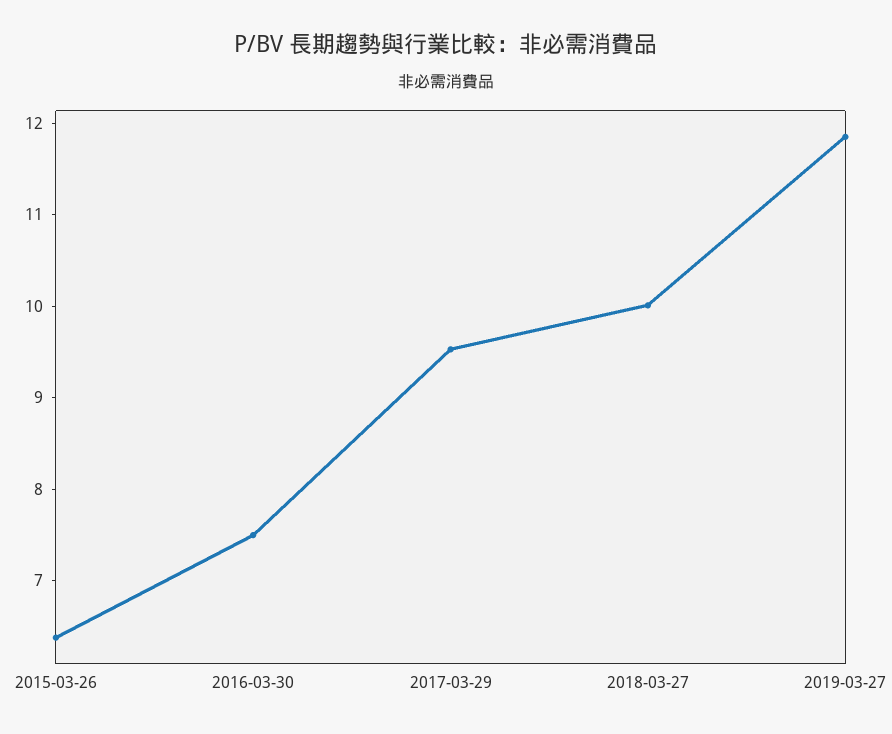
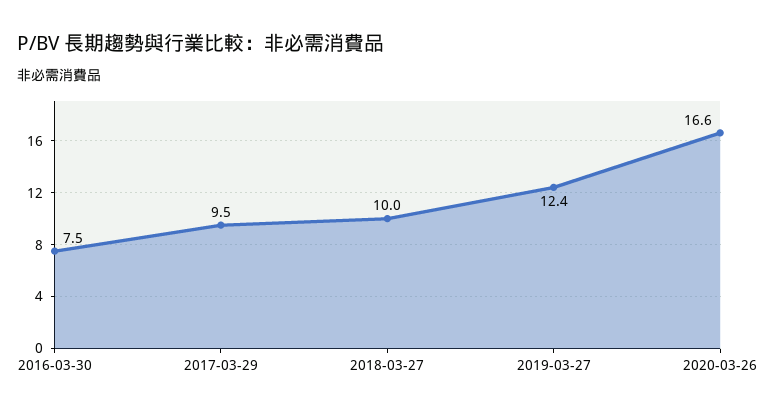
2015-03-26: 6.4 -> none
2019-03-27: 11.8 -> 12.4
2020-03-26: none -> 16.6

